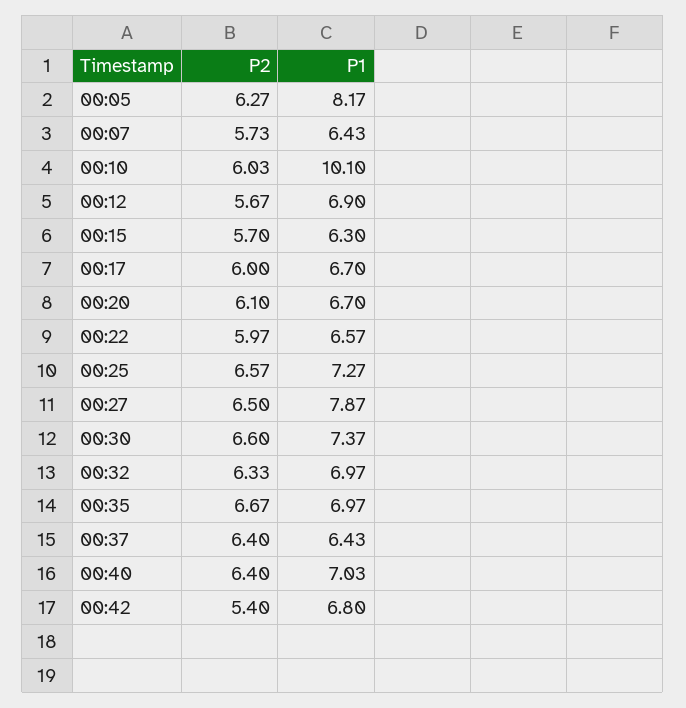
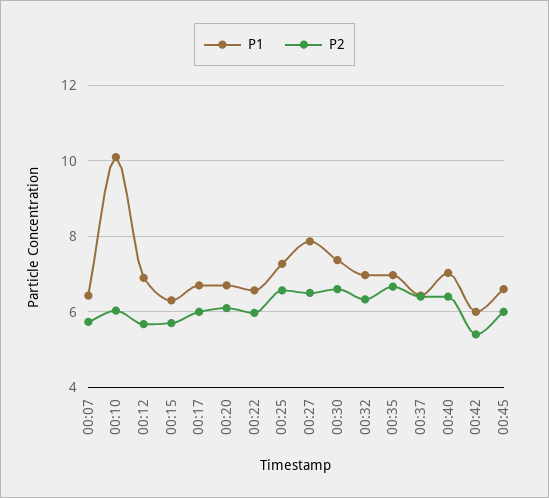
P2, 00:05: 6.27 -> none
P1, 00:05: 8.17 -> none
P1, 00:42: 6.8 -> 6
P1, 00:45: none -> 6.6
P2, 00:45: none -> 6

